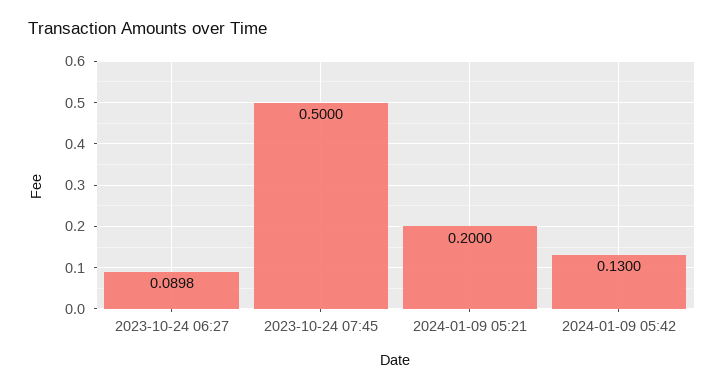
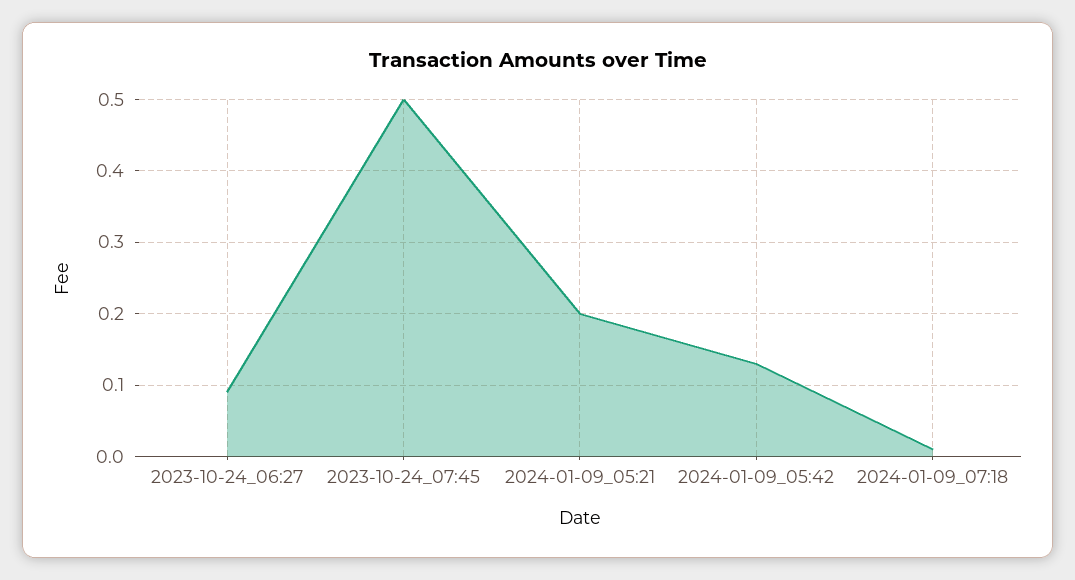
2024-01-09_07:18: none -> 0.01

